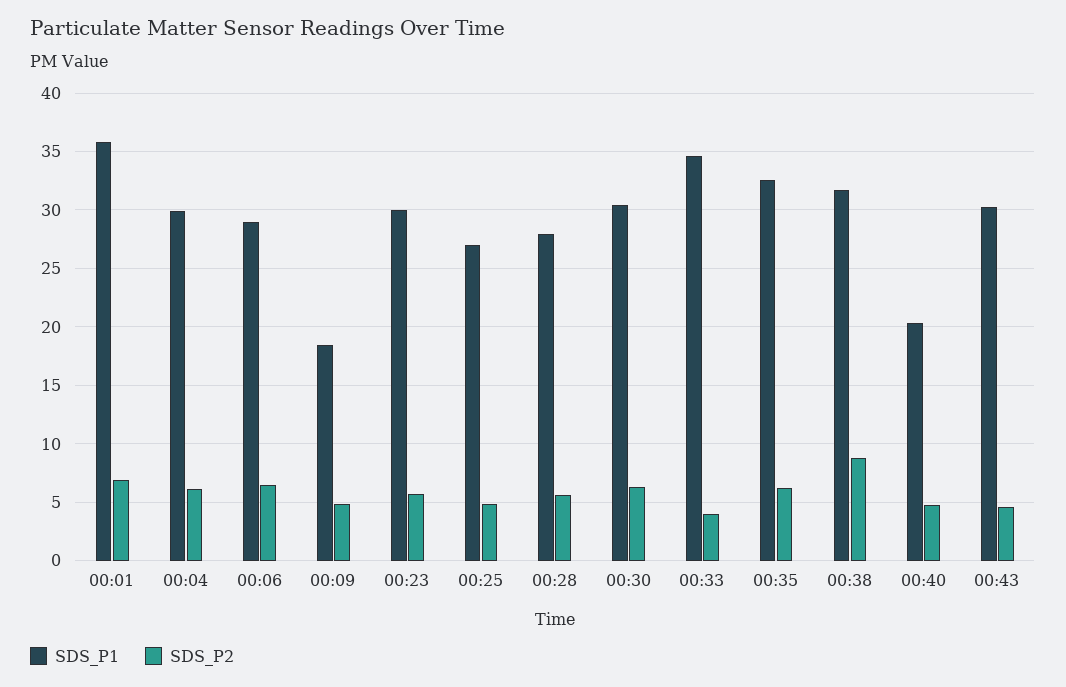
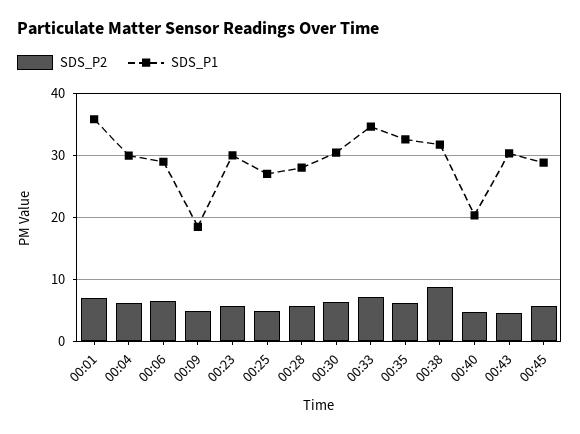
SDS_P2, 00:33: 4 -> 7
SDS_P2, 00:45: none -> 6
SDS_P1, 00:45: none -> 29

